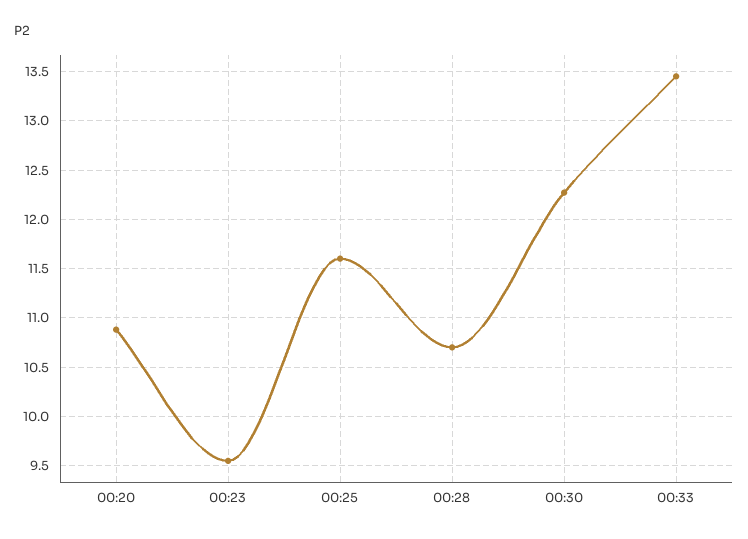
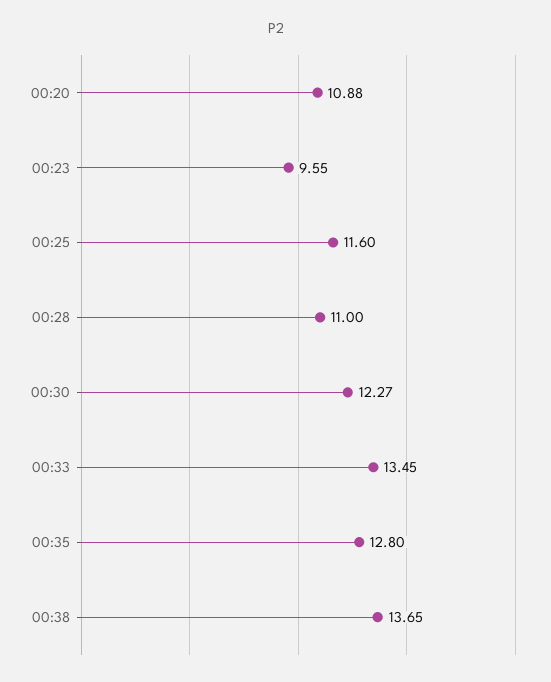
00:28: 10.7 -> 11
00:35: none -> 12.8
00:38: none -> 13.65

